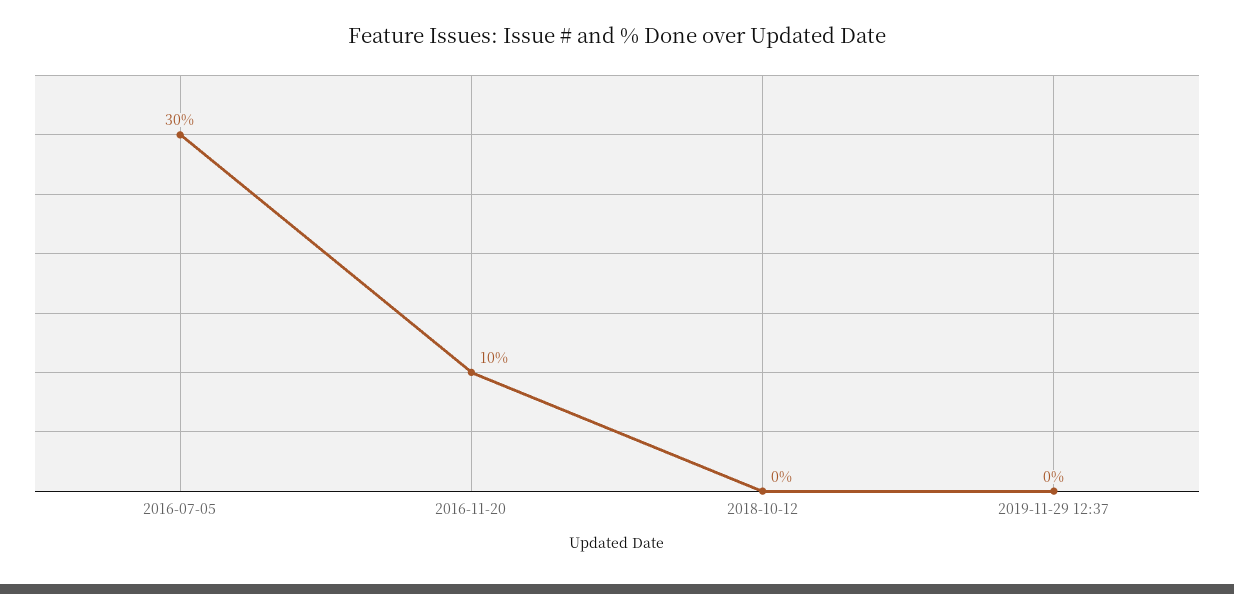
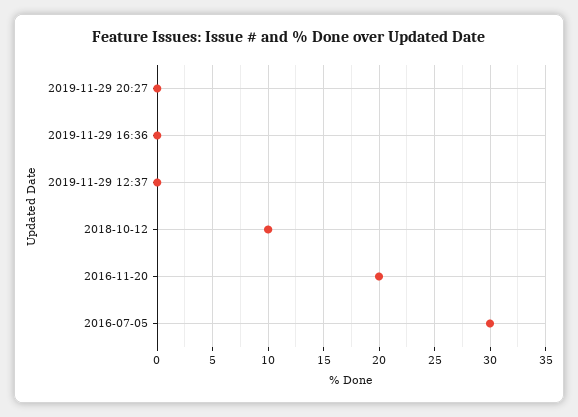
2016-11-20: 10 -> 20
2018-10-12: 0 -> 10
2019-11-29 20:27: none -> 0
2019-11-29 16:36: none -> 0

